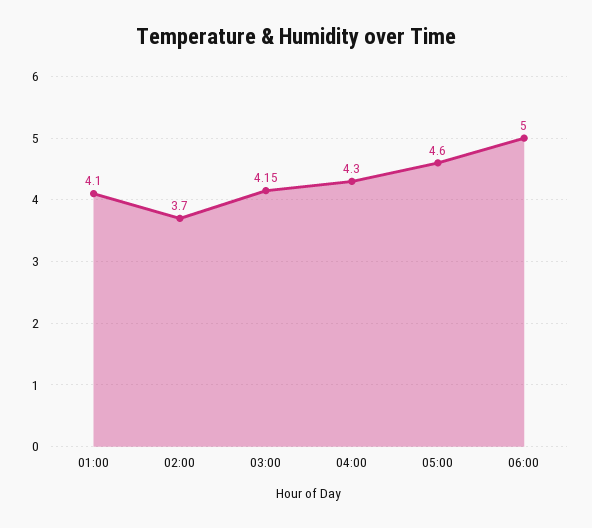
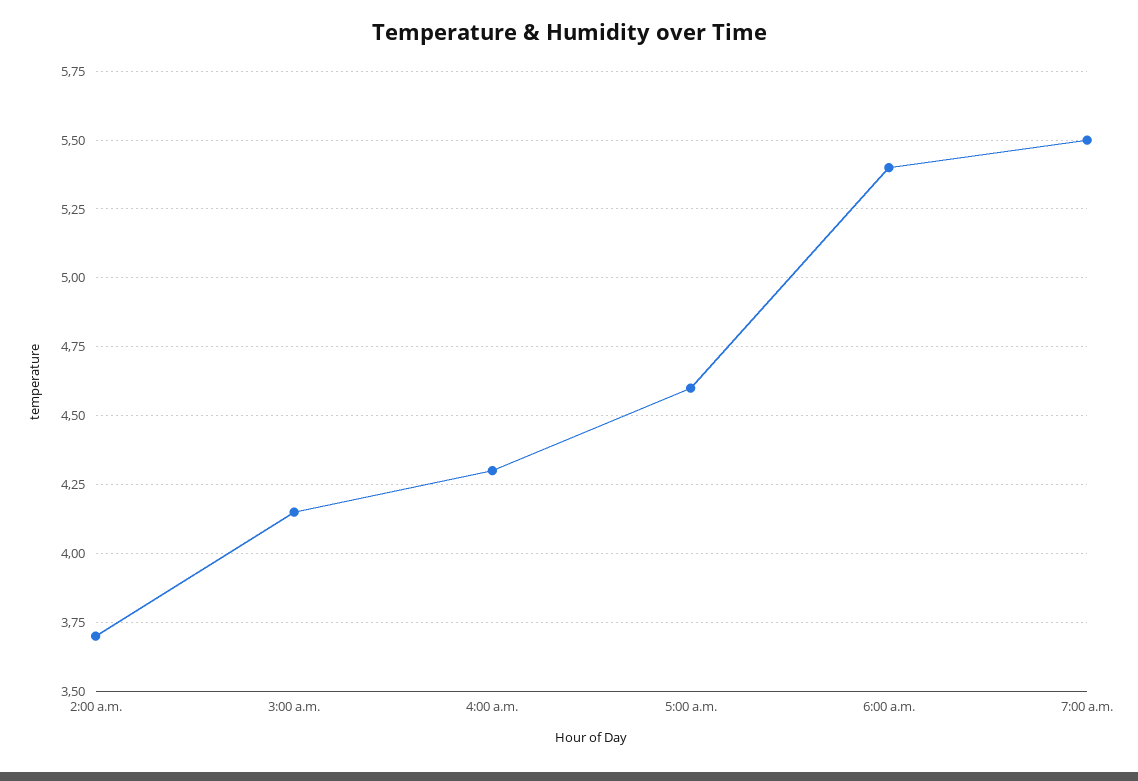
01:00: 4.1 -> none
06:00: 5 -> 5.4
7:00 a.m.: none -> 5.5

